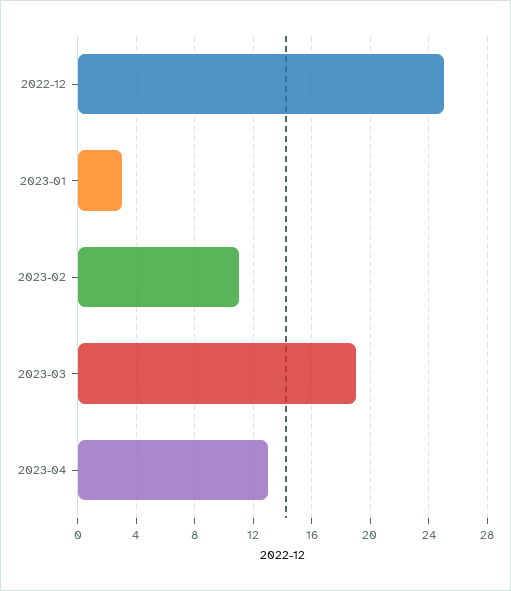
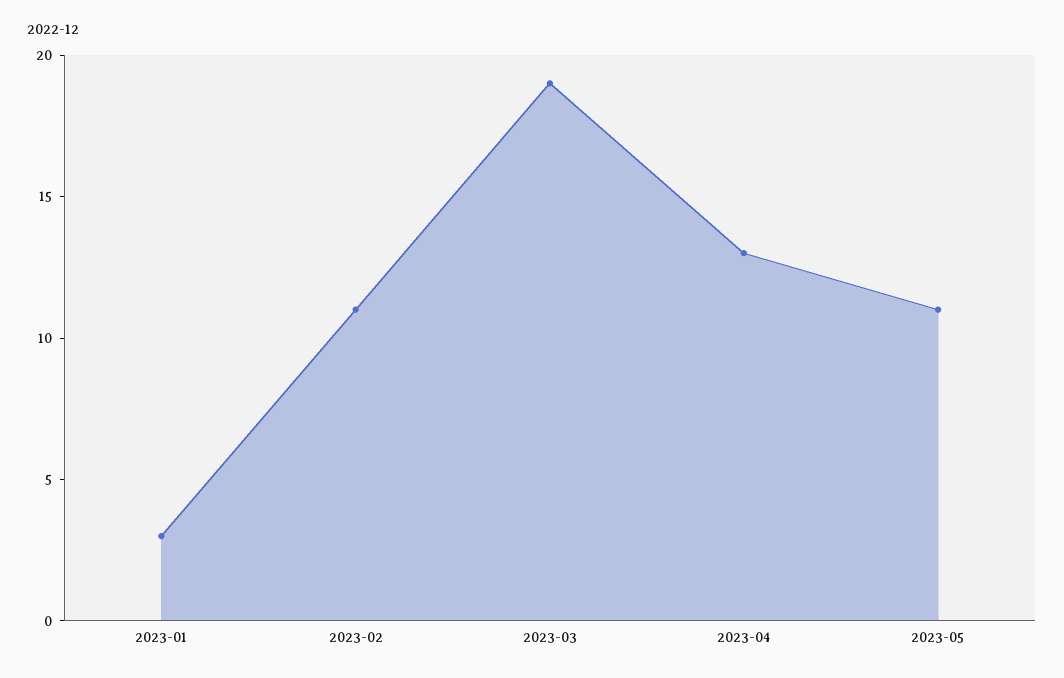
2022-12: 25 -> none
2023-05: none -> 11

